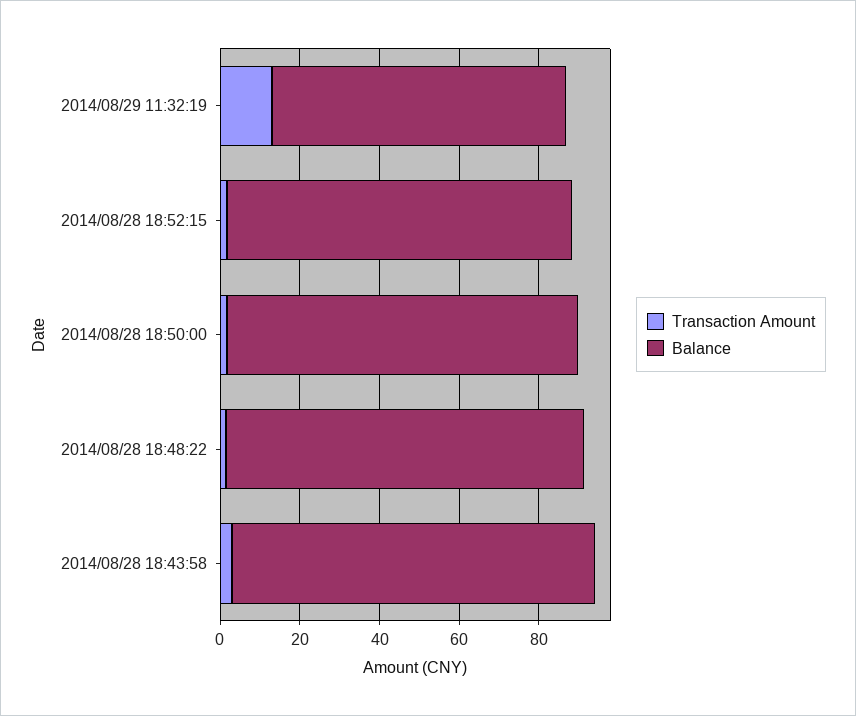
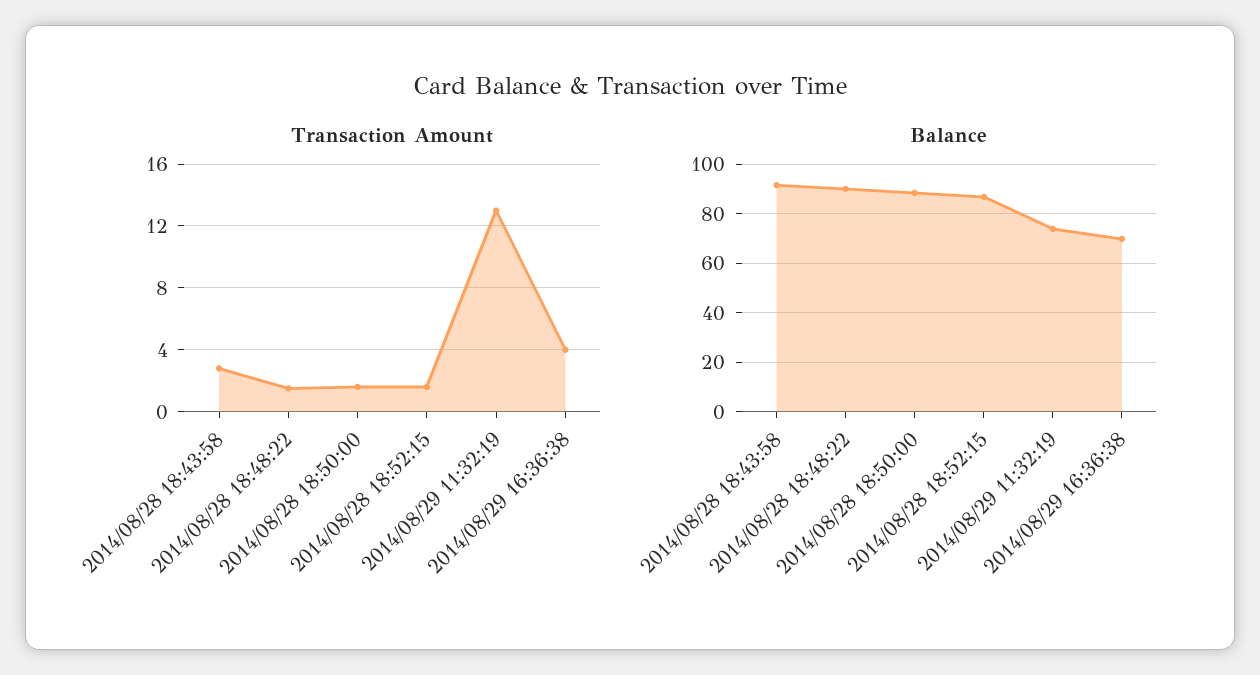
Transaction Amount, 2014/08/29 16:36:38: none -> 4
Balance, 2014/08/29 16:36:38: none -> 70

